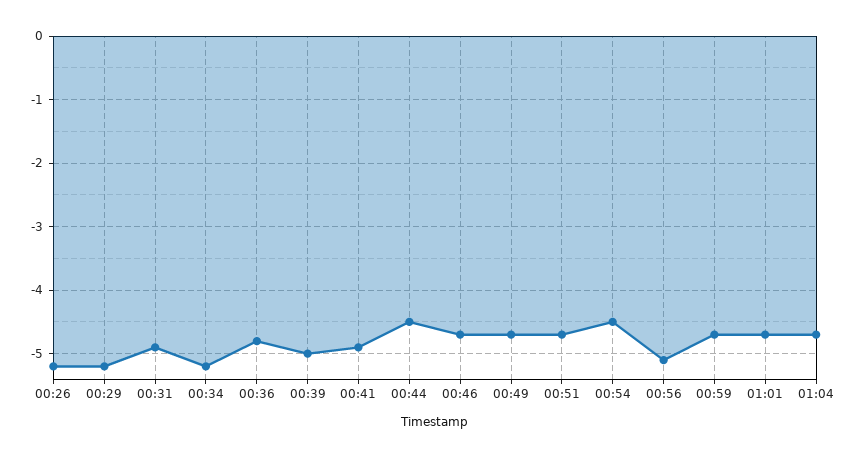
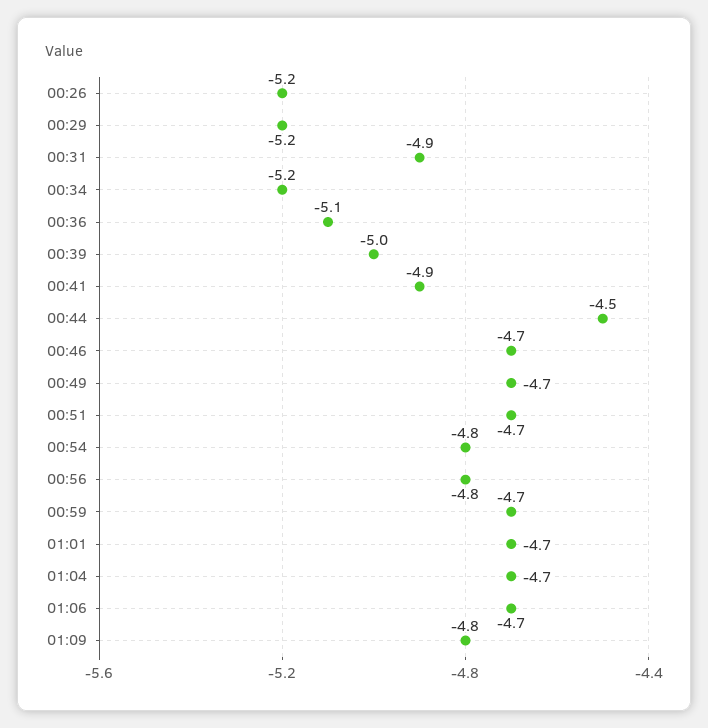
00:36: -4.8 -> -5.1
00:54: -4.5 -> -4.8
00:56: -5.1 -> -4.8
01:06: none -> -4.7
01:09: none -> -4.8

